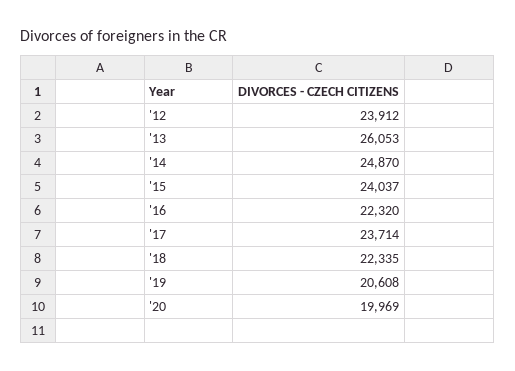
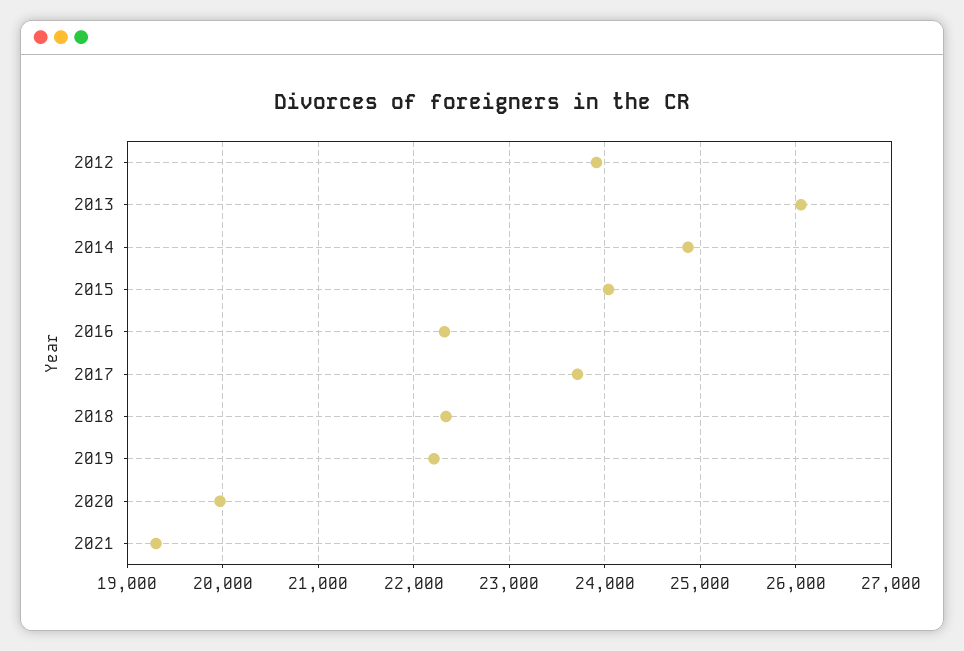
'19: 20608 -> 22200
2021: none -> 19300

